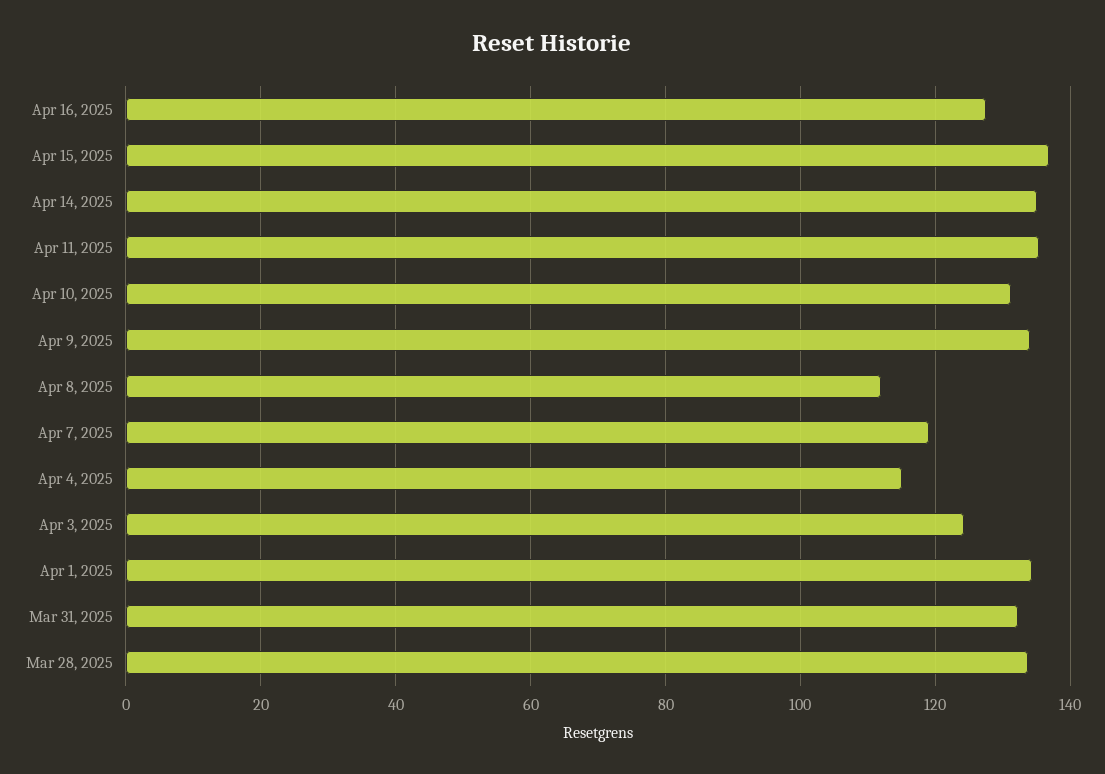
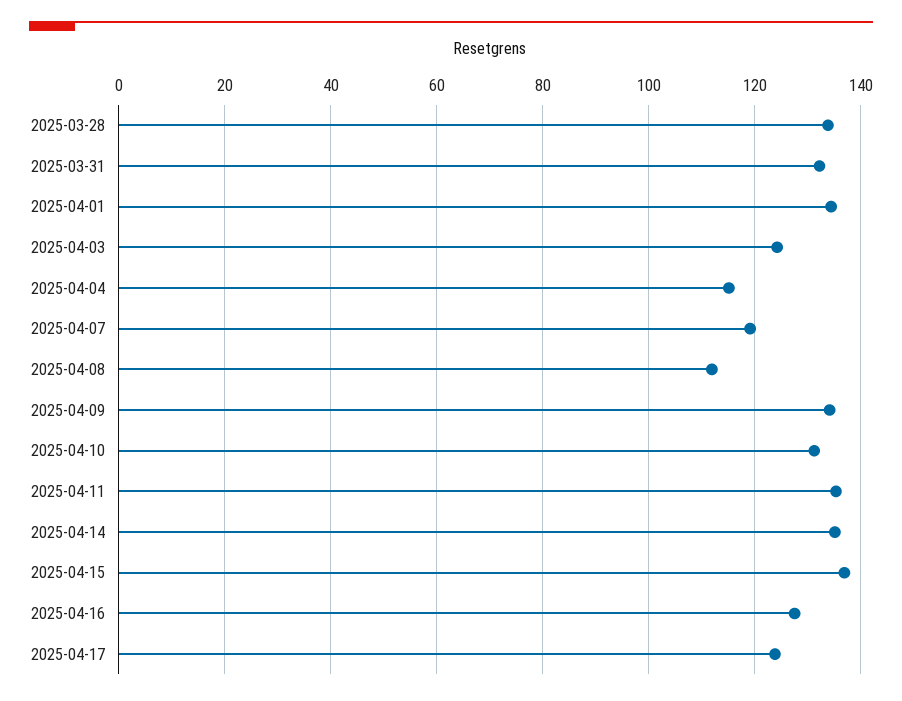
2025-04-17: none -> 124

